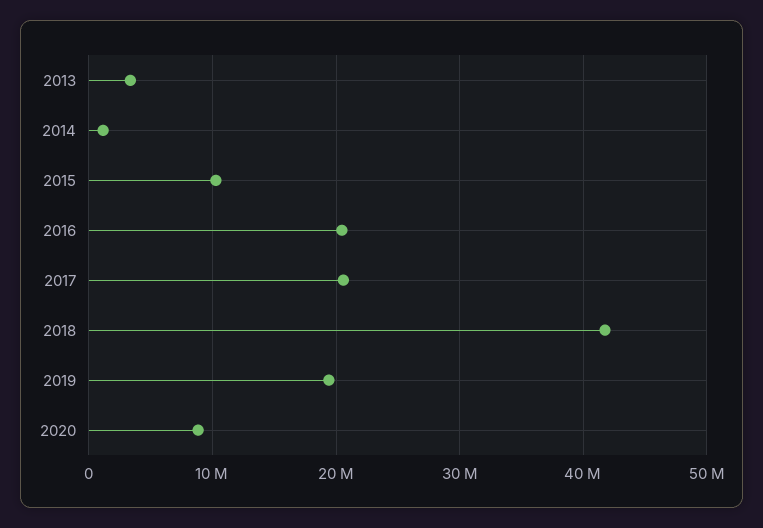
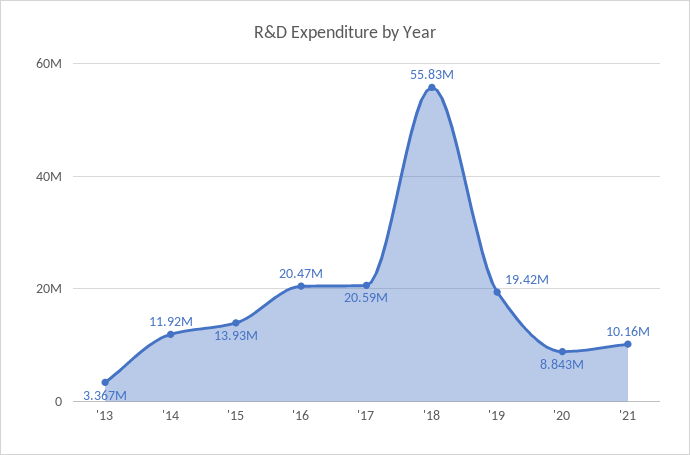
2014: 1000000 -> 11920000
2015: 10000000 -> 13930000
2018: 42000000 -> 55830000
'21: none -> 10160000

